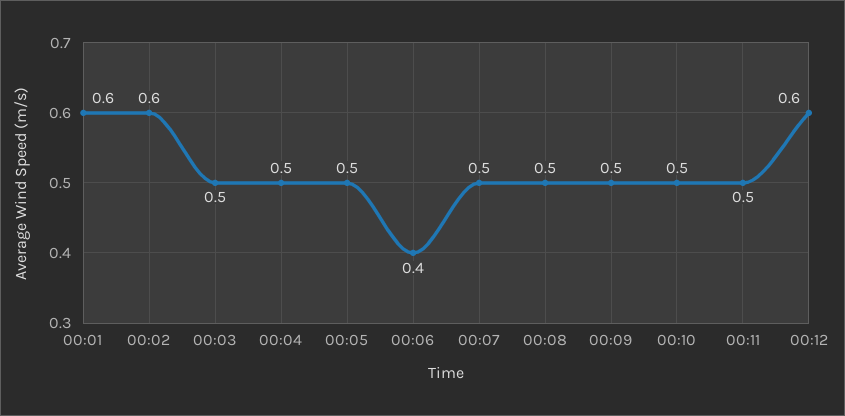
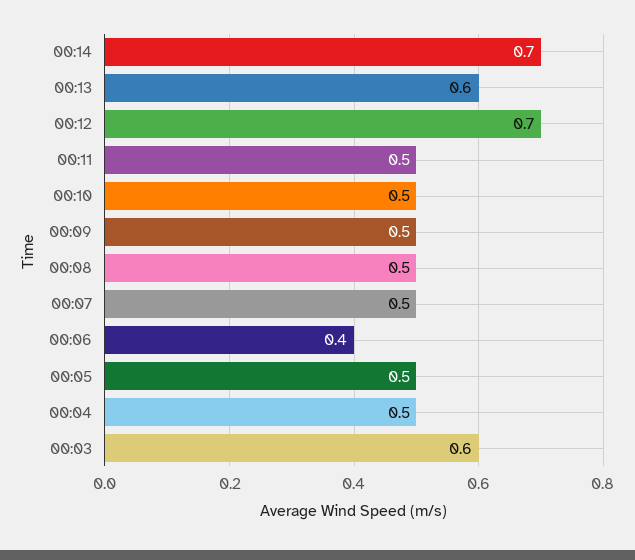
00:01: 0.6 -> none
00:02: 0.6 -> none
00:03: 0.5 -> 0.6
00:12: 0.6 -> 0.7
00:14: none -> 0.7
00:13: none -> 0.6

